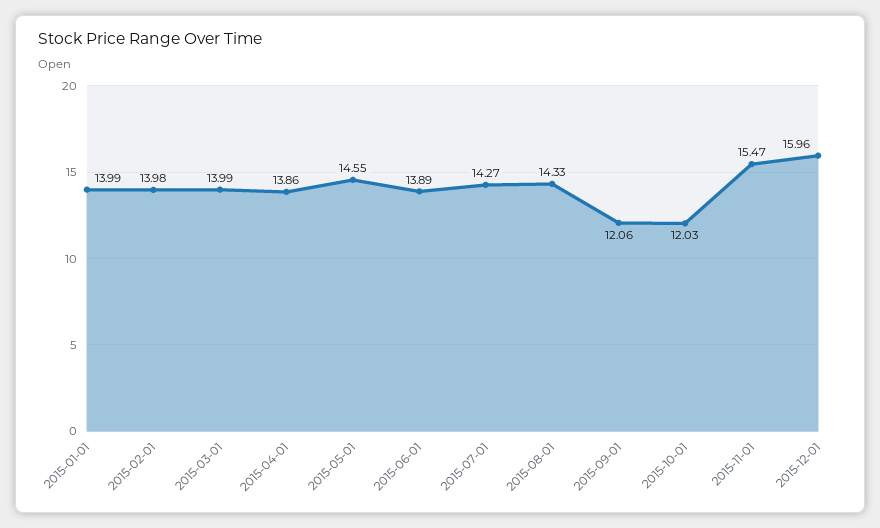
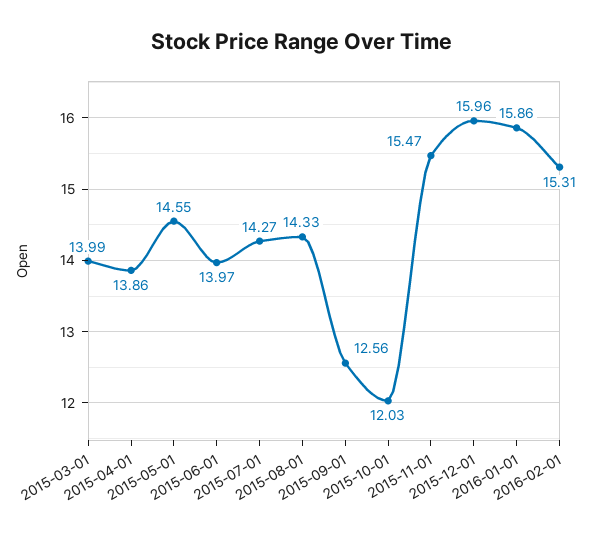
2015-01-01: 13.99 -> none
2015-02-01: 13.98 -> none
2015-06-01: 13.89 -> 13.97
2015-09-01: 12.06 -> 12.56
2016-01-01: none -> 15.86
2016-02-01: none -> 15.31

